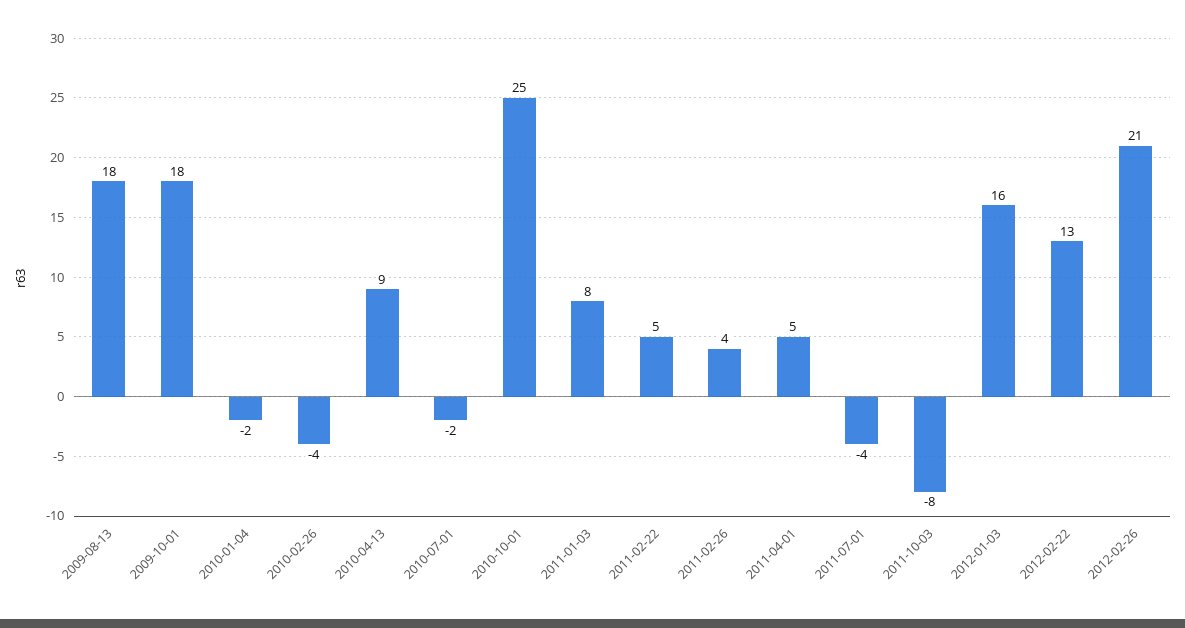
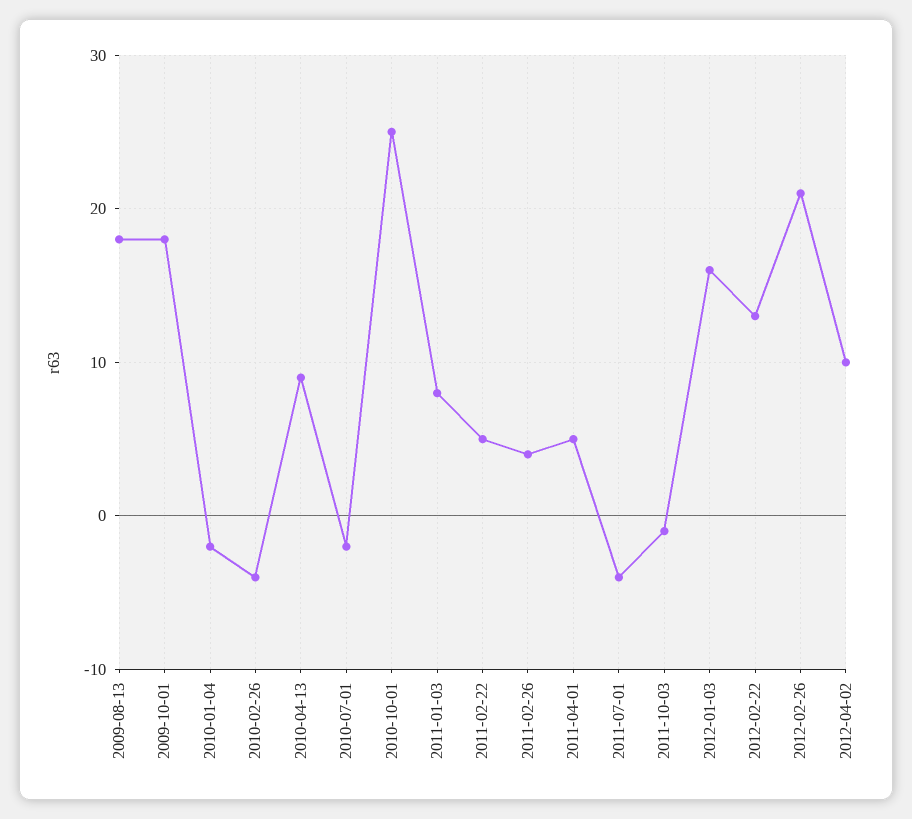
2011-10-03: -8 -> -1
2012-04-02: none -> 10

